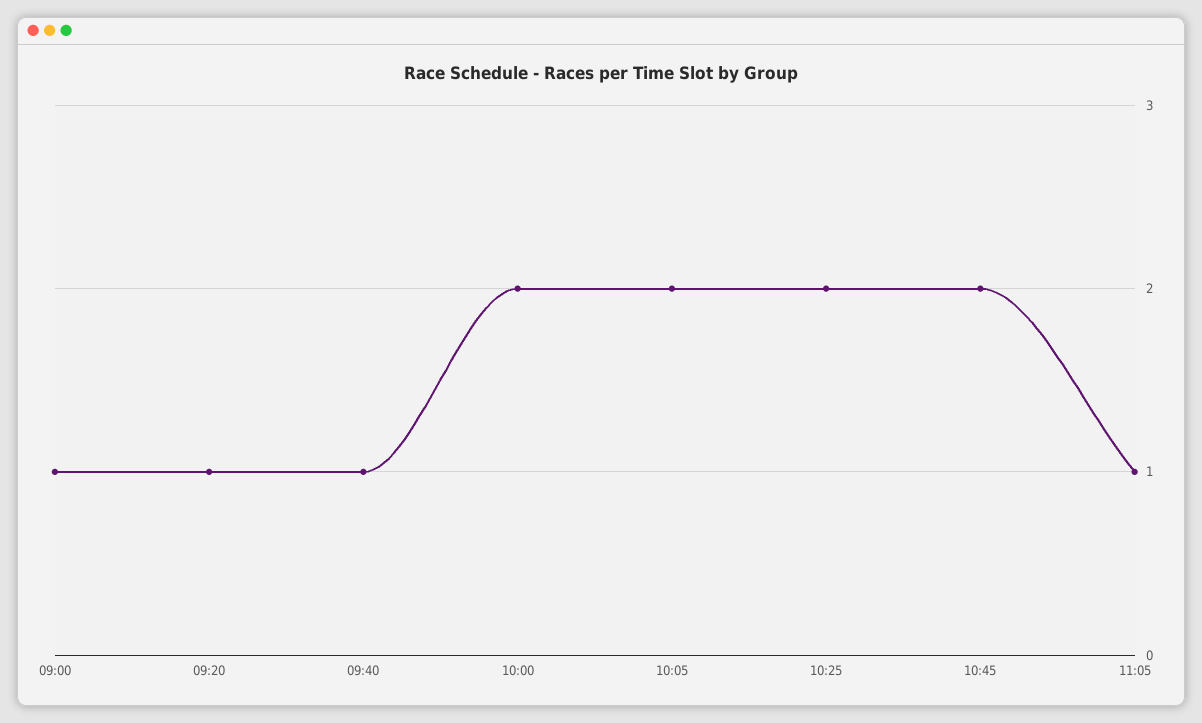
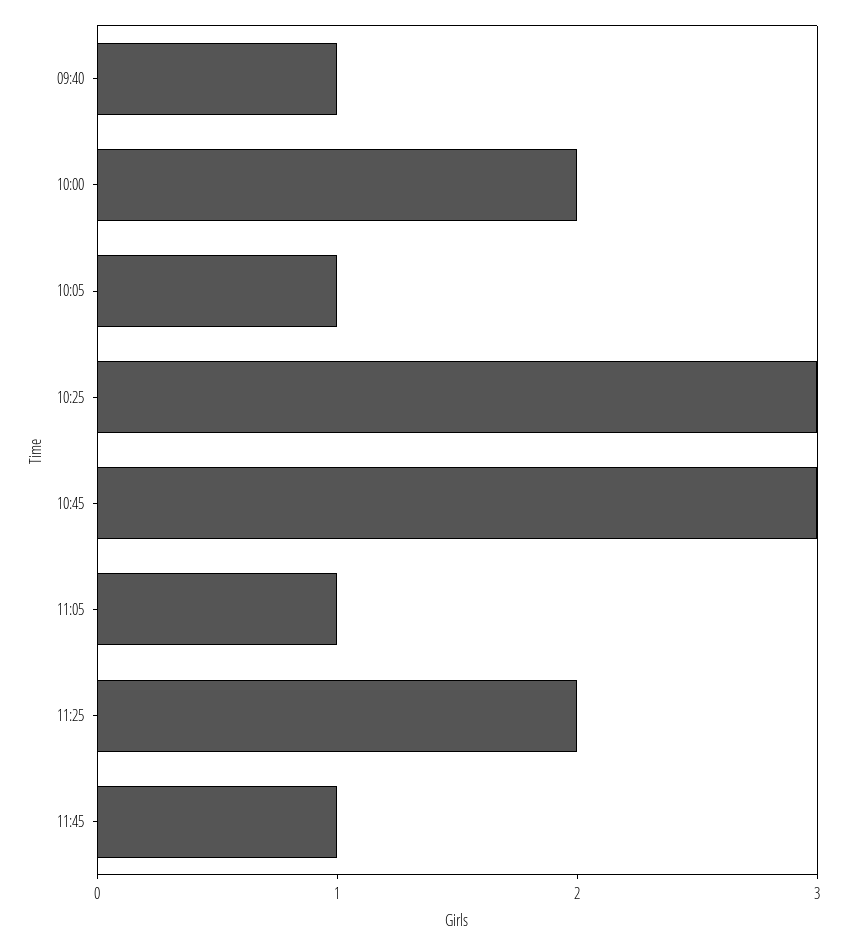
09:00: 1 -> none
09:20: 1 -> none
10:05: 2 -> 1
10:25: 2 -> 3
10:45: 2 -> 3
11:25: none -> 2
11:45: none -> 1

